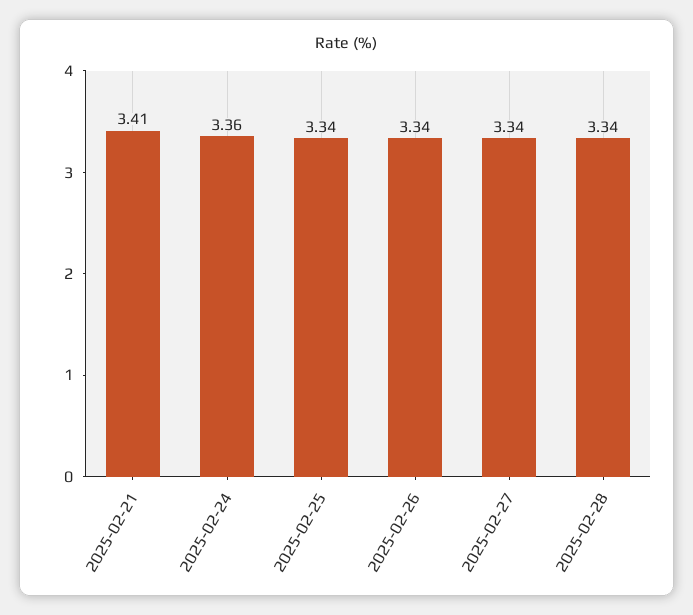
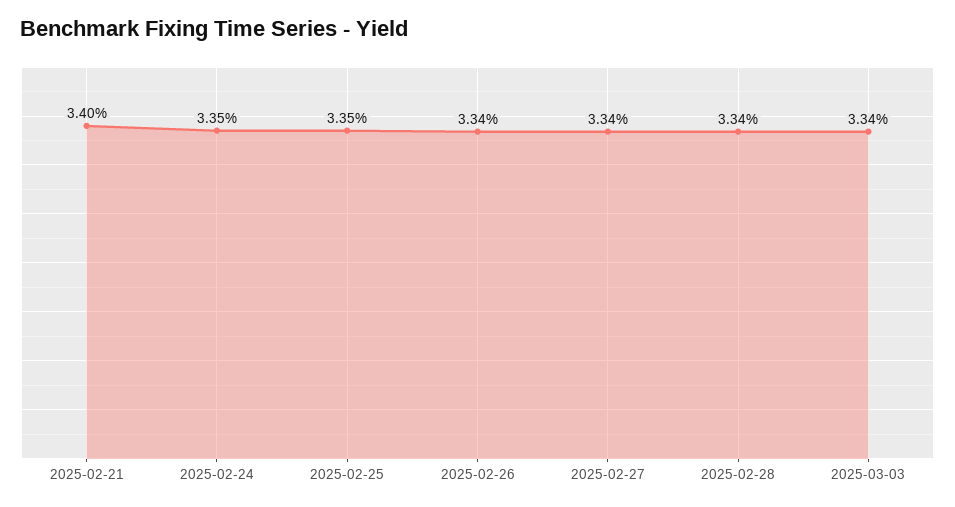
2025-02-21: 3.41 -> 3.4
2025-02-24: 3.36 -> 3.35
2025-02-25: 3.34 -> 3.35
2025-03-03: none -> 3.34

